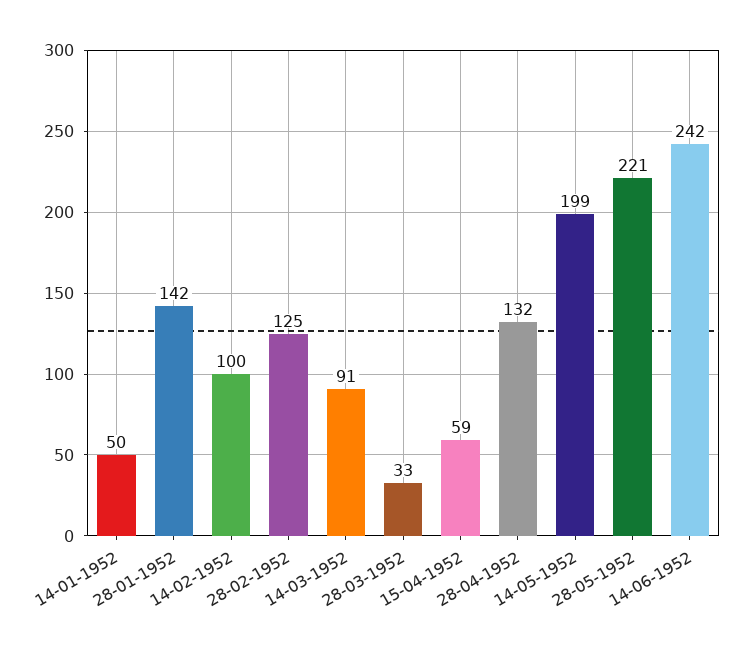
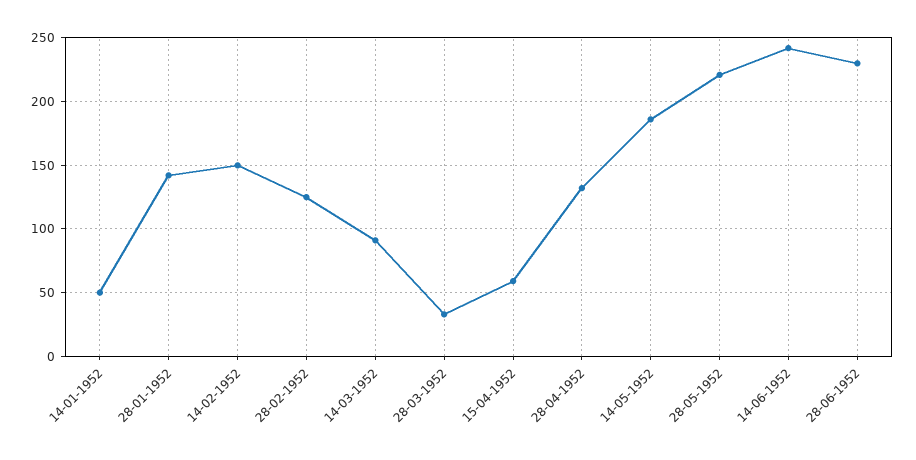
14-02-1952: 100 -> 150
14-05-1952: 199 -> 185
28-06-1952: none -> 230

